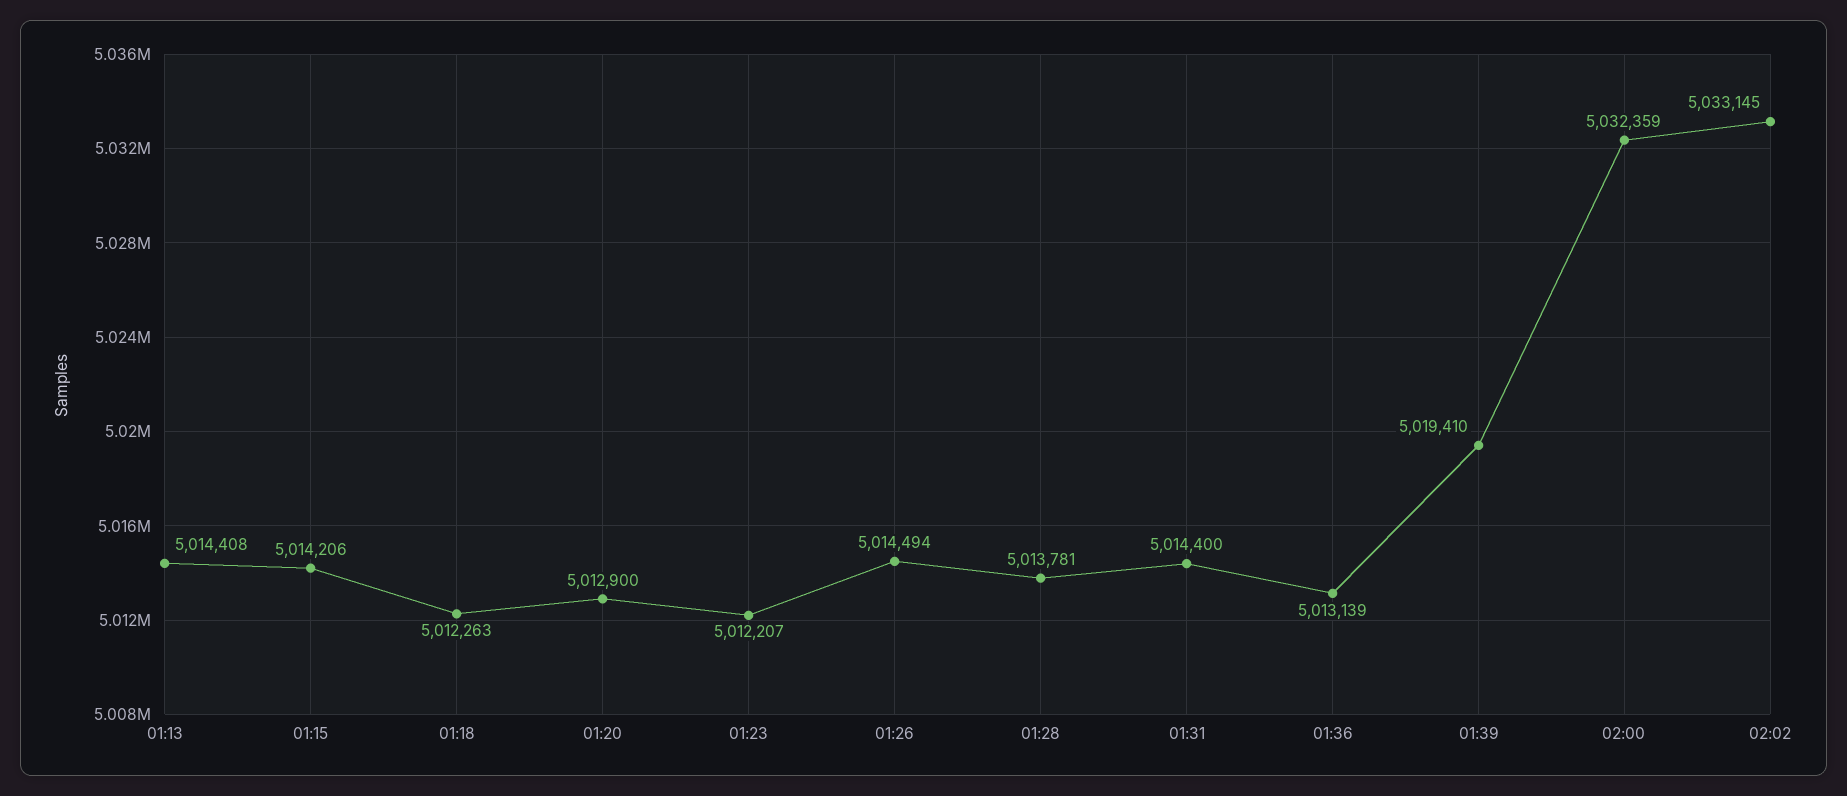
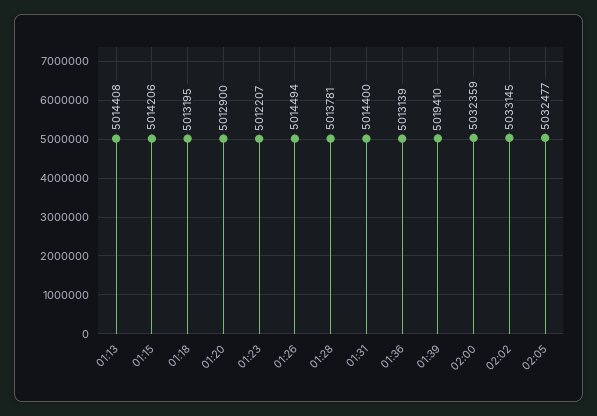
01:18: 5012263 -> 5013195
02:05: none -> 5032477

